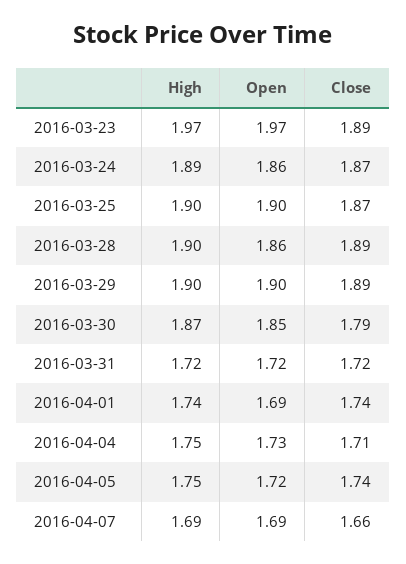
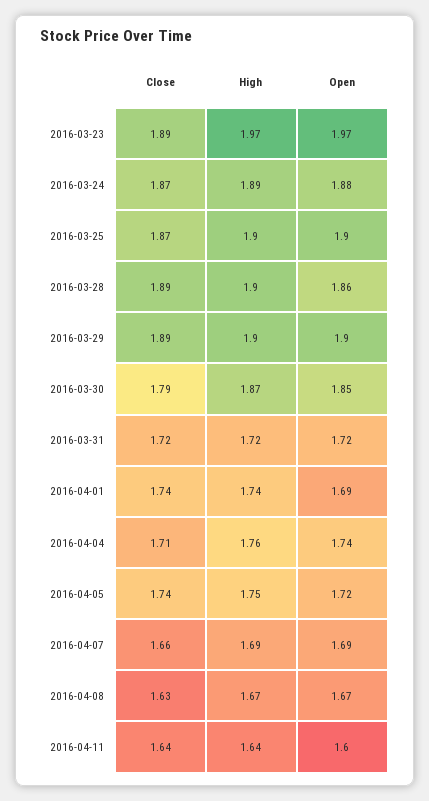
Open, 2016-03-24: 1.86 -> 1.88
High, 2016-04-04: 1.75 -> 1.76
Open, 2016-04-04: 1.73 -> 1.74
Close, 2016-04-08: none -> 1.63
High, 2016-04-08: none -> 1.67
Open, 2016-04-08: none -> 1.67
Close, 2016-04-11: none -> 1.64
High, 2016-04-11: none -> 1.64
Open, 2016-04-11: none -> 1.6

